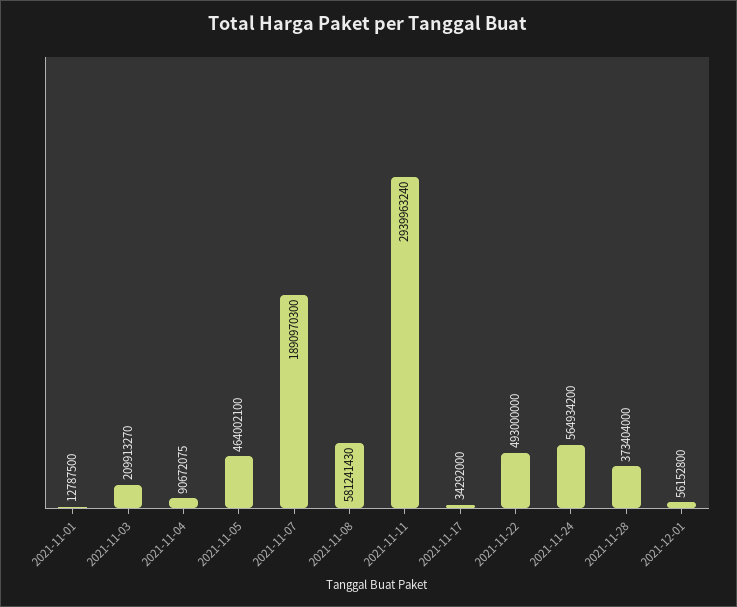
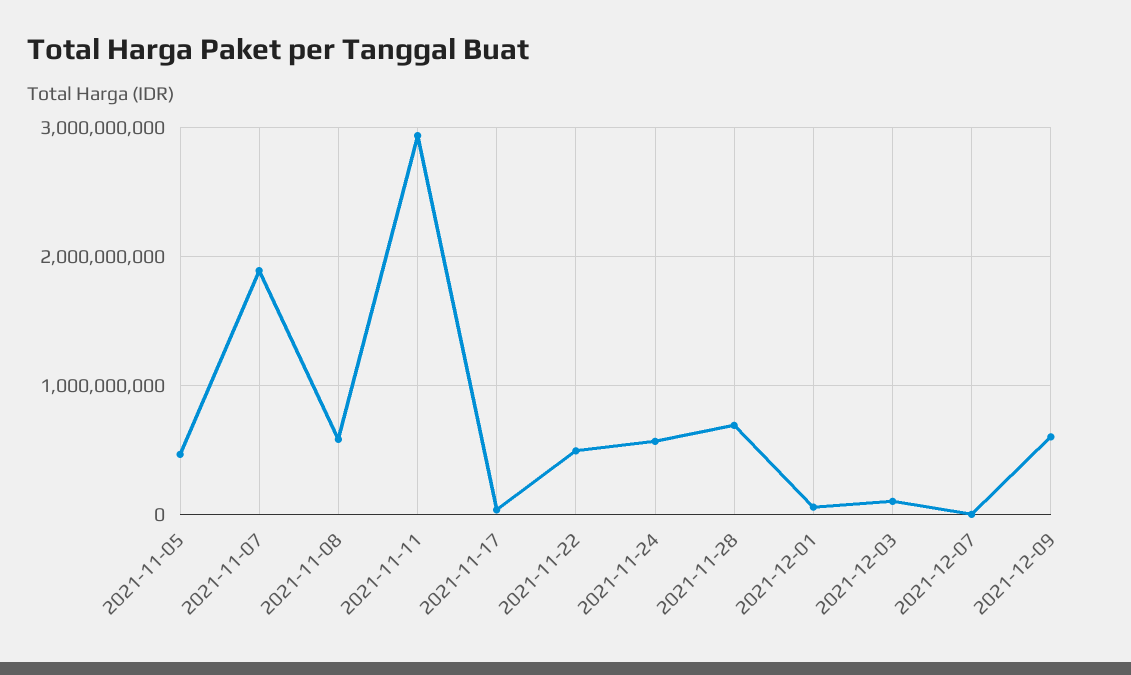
2021-11-01: 12787500 -> none
2021-11-03: 209913270 -> none
2021-11-04: 90672075 -> none
2021-11-28: 373404000 -> 700000000
2021-12-03: none -> 100000000
2021-12-07: none -> 0
2021-12-09: none -> 600000000

